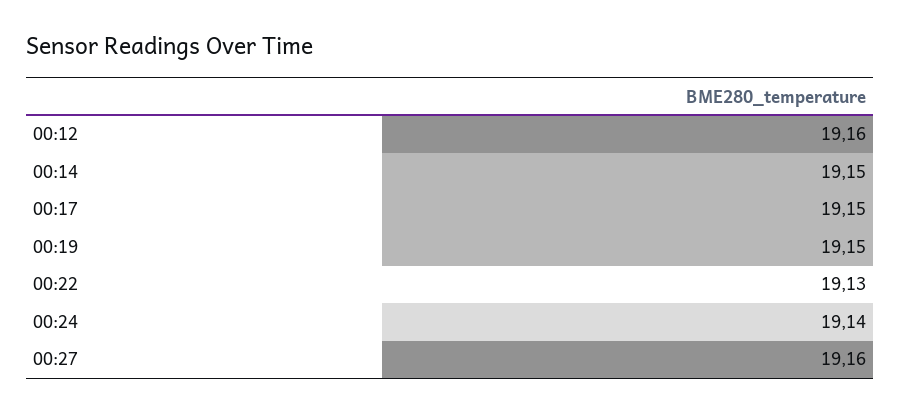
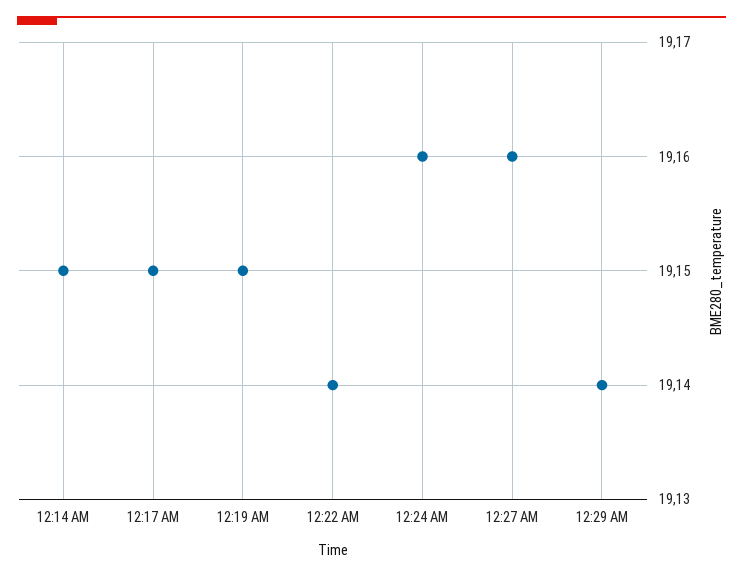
00:12: 19.16 -> none
00:22: 19.13 -> 19.14
00:24: 19.14 -> 19.16
12:29 AM: none -> 19.14

